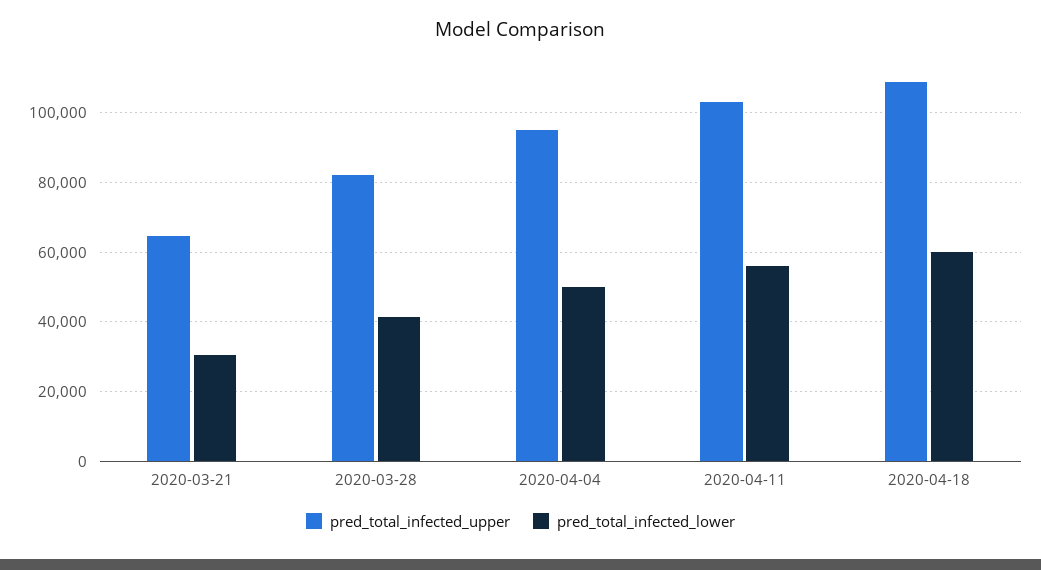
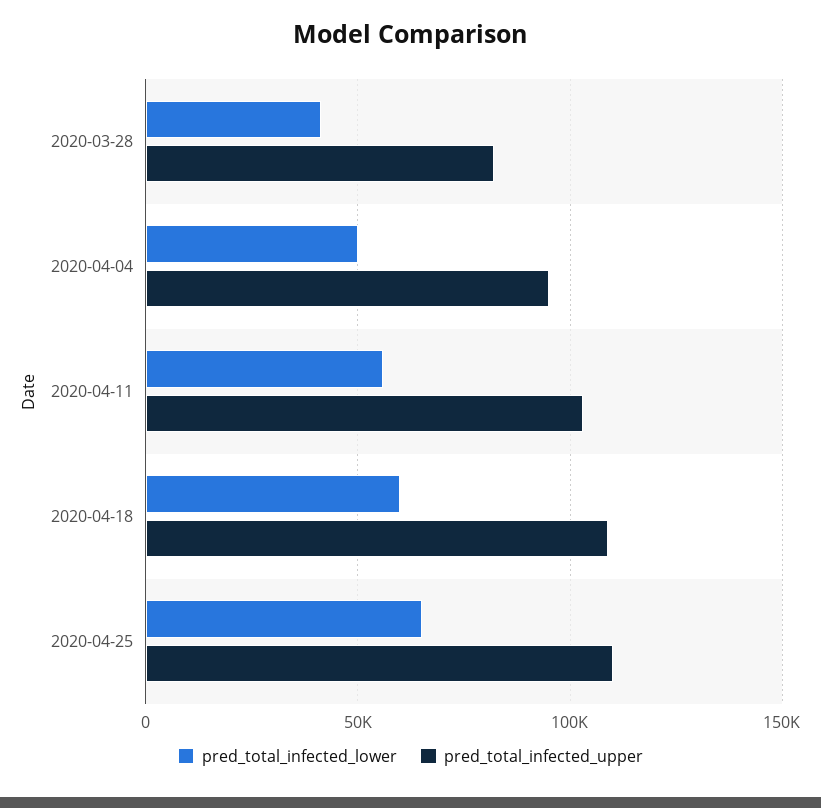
pred_total_infected_upper, 2020-03-21: 64000 -> none
pred_total_infected_lower, 2020-03-21: 30000 -> none
pred_total_infected_lower, 2020-04-25: none -> 65000
pred_total_infected_upper, 2020-04-25: none -> 110000

